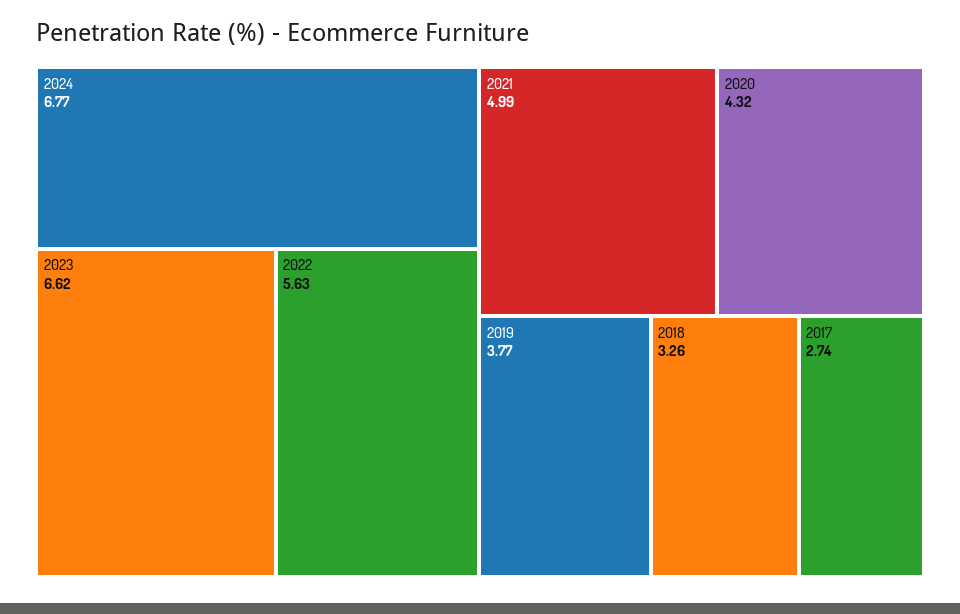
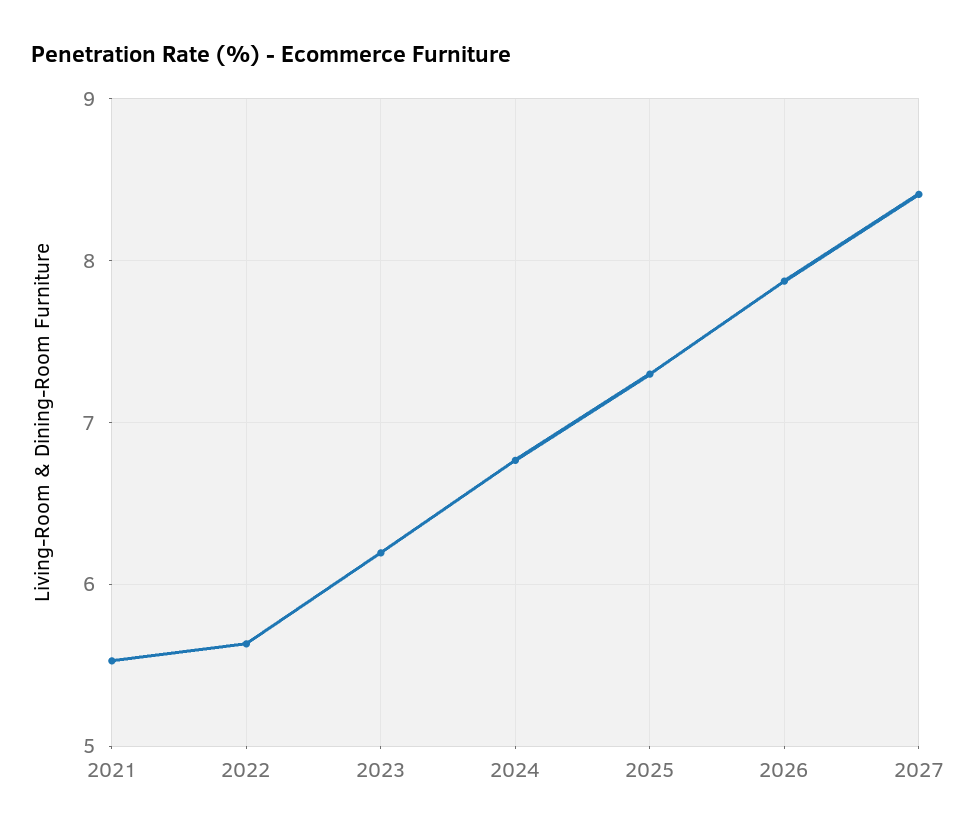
2023: 6.62 -> 6.2
2021: 4.99 -> 5.5
2020: 4.32 -> none
2019: 3.77 -> none
2018: 3.26 -> none
2017: 2.74 -> none
2025: none -> 7.3
2026: none -> 7.9
2027: none -> 8.4

